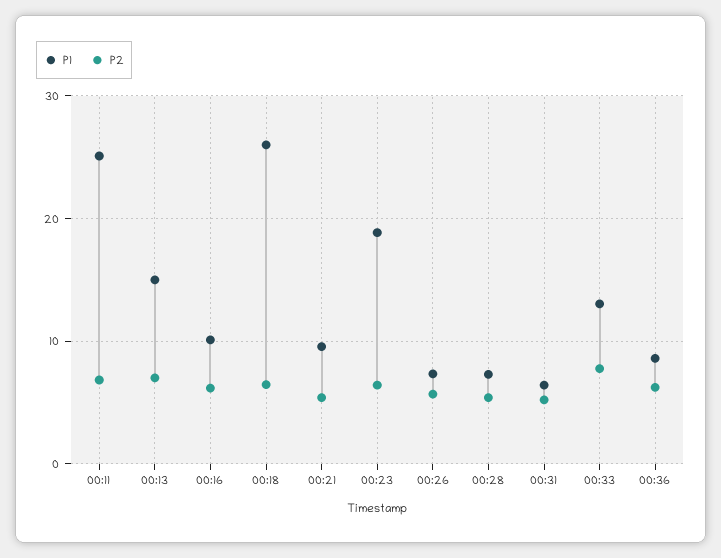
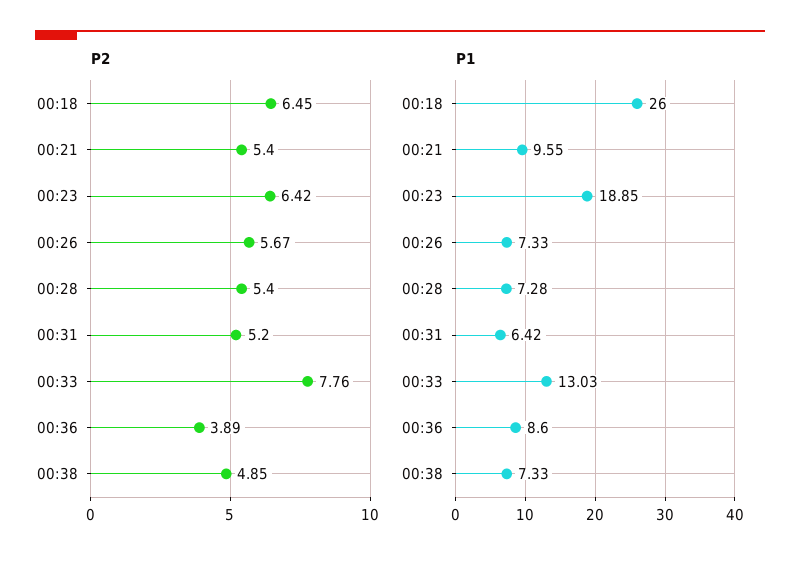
P1, 00:11: 25 -> none
P2, 00:11: 7 -> none
P1, 00:13: 15 -> none
P2, 00:13: 7 -> none
P1, 00:16: 10 -> none
P2, 00:16: 6 -> none
P2, 00:36: 6 -> 3.89
P2, 00:38: none -> 4.85
P1, 00:38: none -> 7.33

